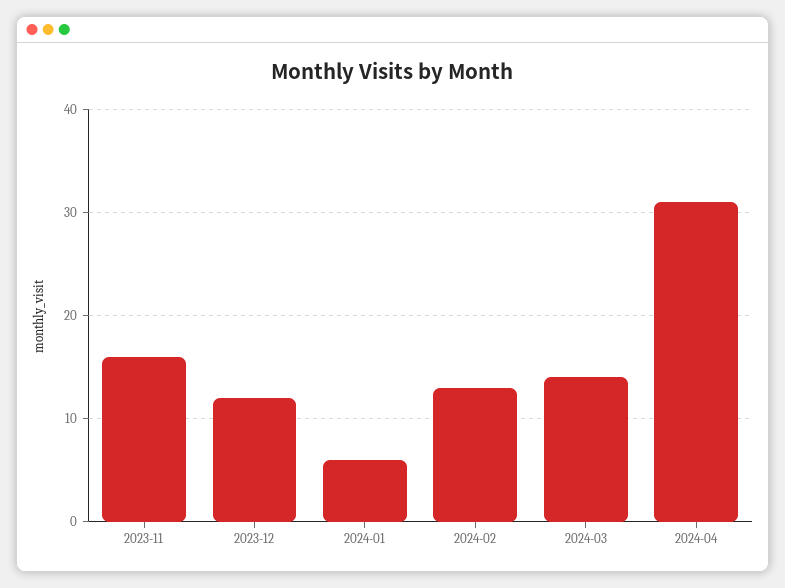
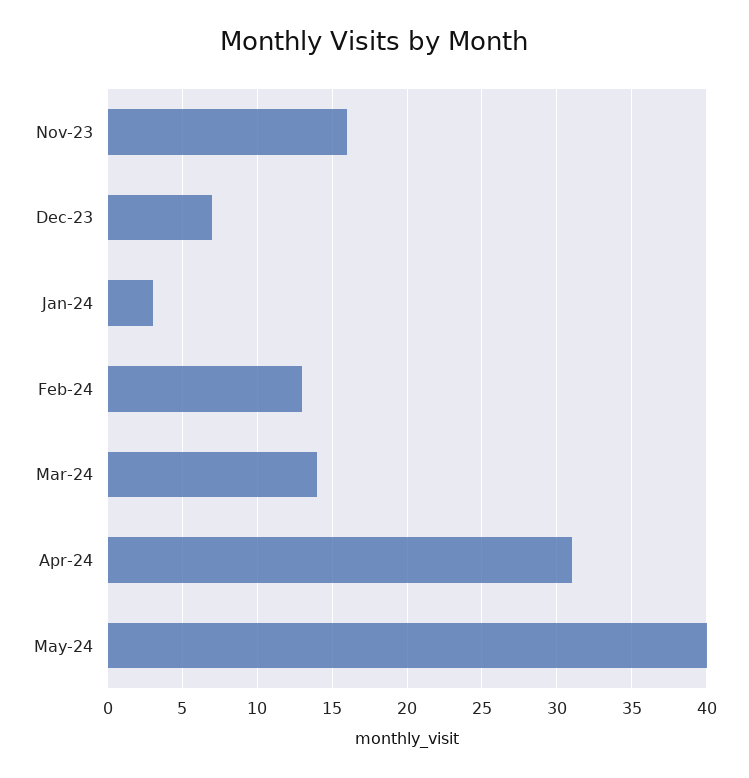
2023-12: 12 -> 7
2024-01: 6 -> 3
May-24: none -> 40

